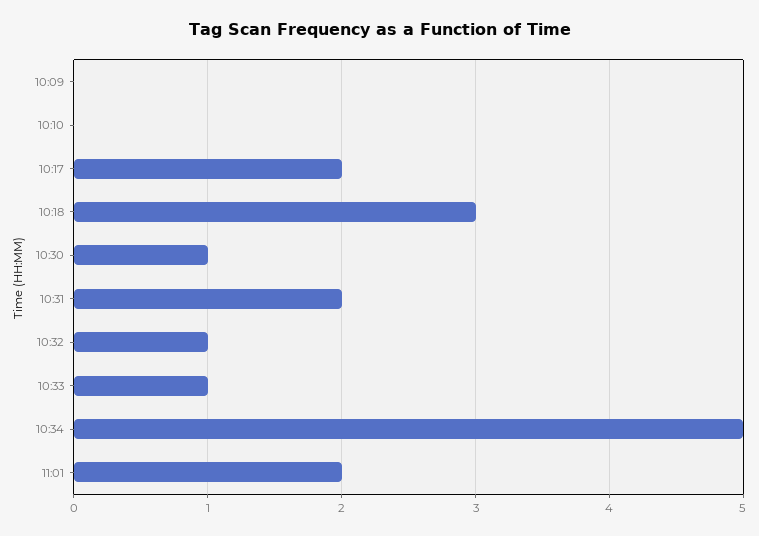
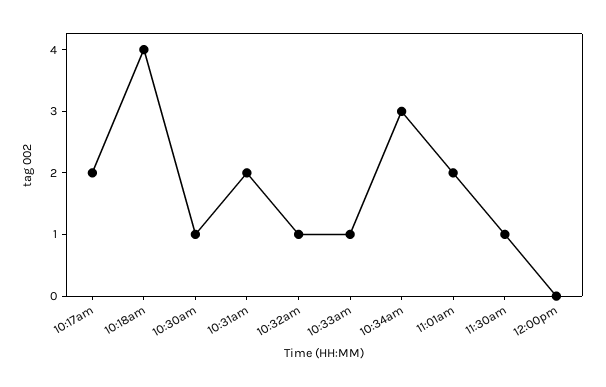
10:09: 0 -> none
10:10: 0 -> none
10:18: 3 -> 4
10:34: 5 -> 3
11:30am: none -> 1
12:00pm: none -> 0

